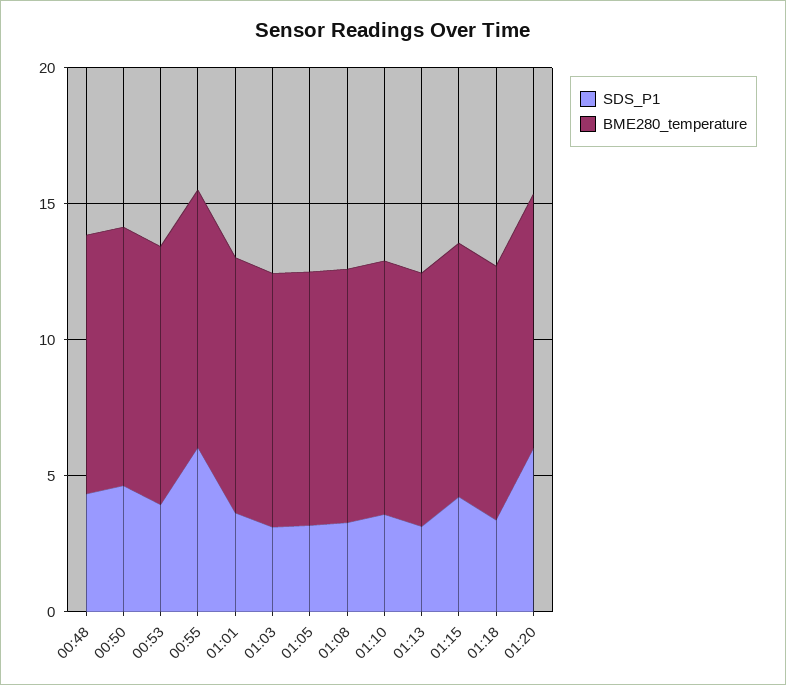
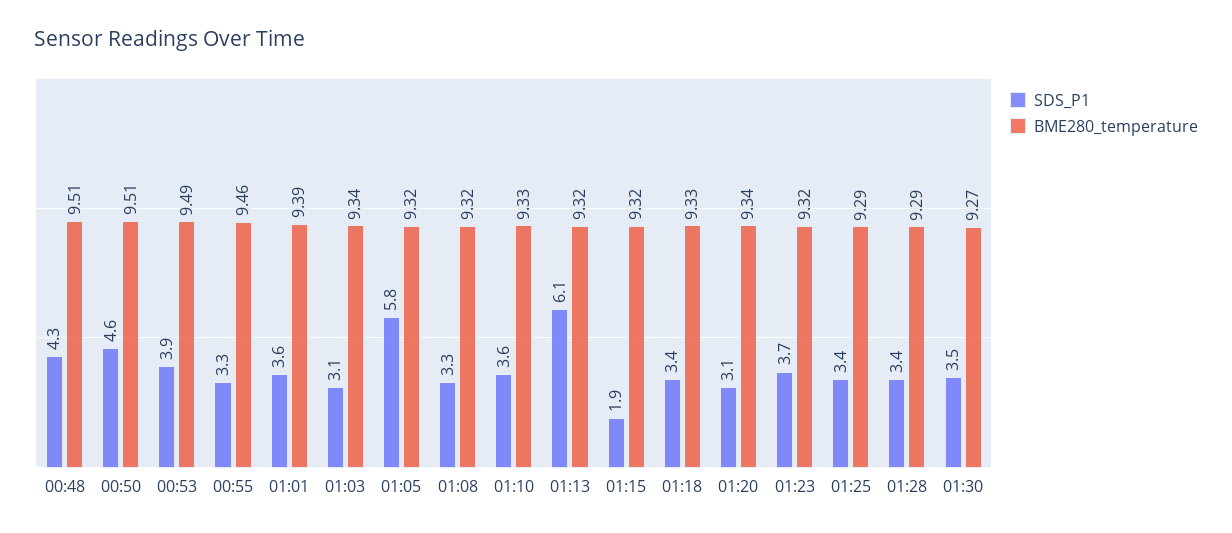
SDS_P1, 00:55: 6 -> 3.3
SDS_P1, 01:05: 3 -> 5.8
SDS_P1, 01:13: 3 -> 6.1
SDS_P1, 01:15: 4 -> 1.9
SDS_P1, 01:20: 6 -> 3.1
SDS_P1, 01:23: none -> 3.7
BME280_temperature, 01:23: none -> 9.32
SDS_P1, 01:25: none -> 3.4
BME280_temperature, 01:25: none -> 9.29
SDS_P1, 01:28: none -> 3.4
BME280_temperature, 01:28: none -> 9.29
SDS_P1, 01:30: none -> 3.5
BME280_temperature, 01:30: none -> 9.27

